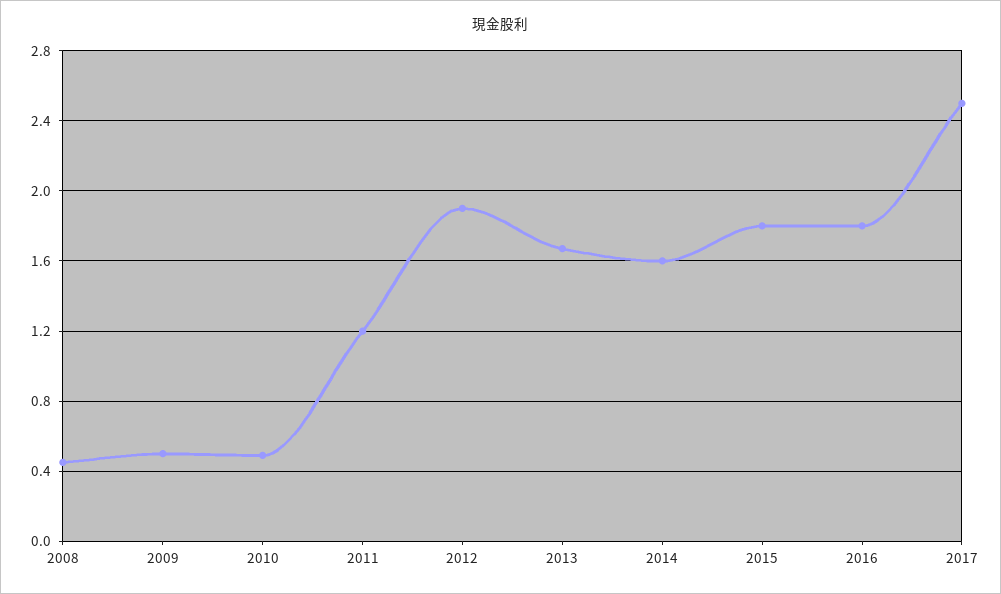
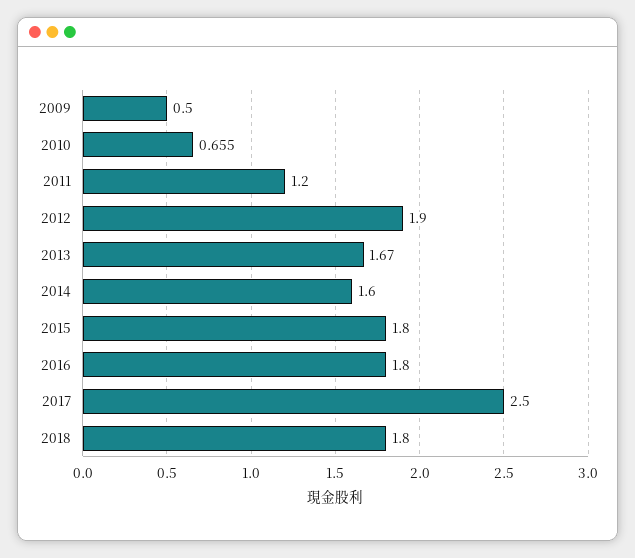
2008: 0.45 -> none
2010: 0.5 -> 0.655
2018: none -> 1.8

